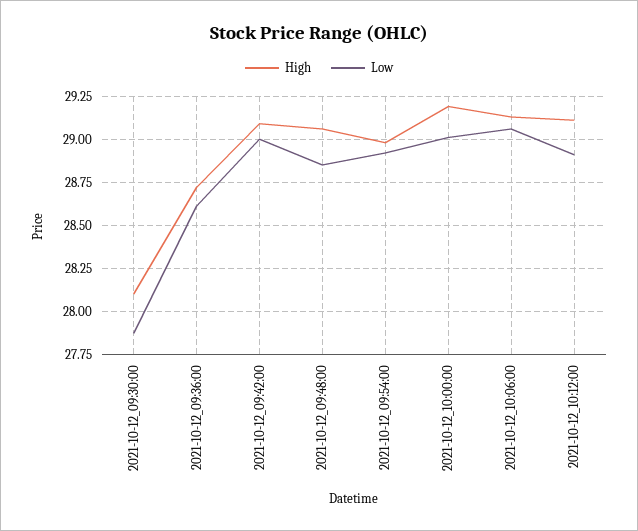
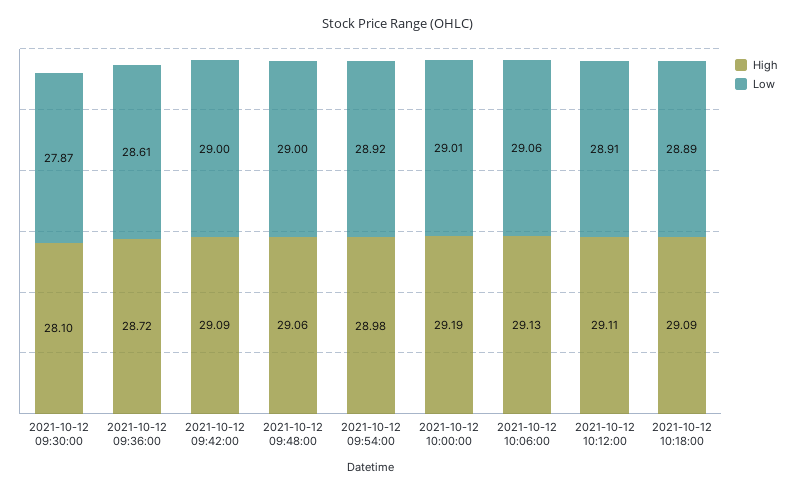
Low, 2021-10-12_09:48:00: 28.85 -> 29
High, 2021-10-12 10:18:00: none -> 29.09
Low, 2021-10-12 10:18:00: none -> 28.89

